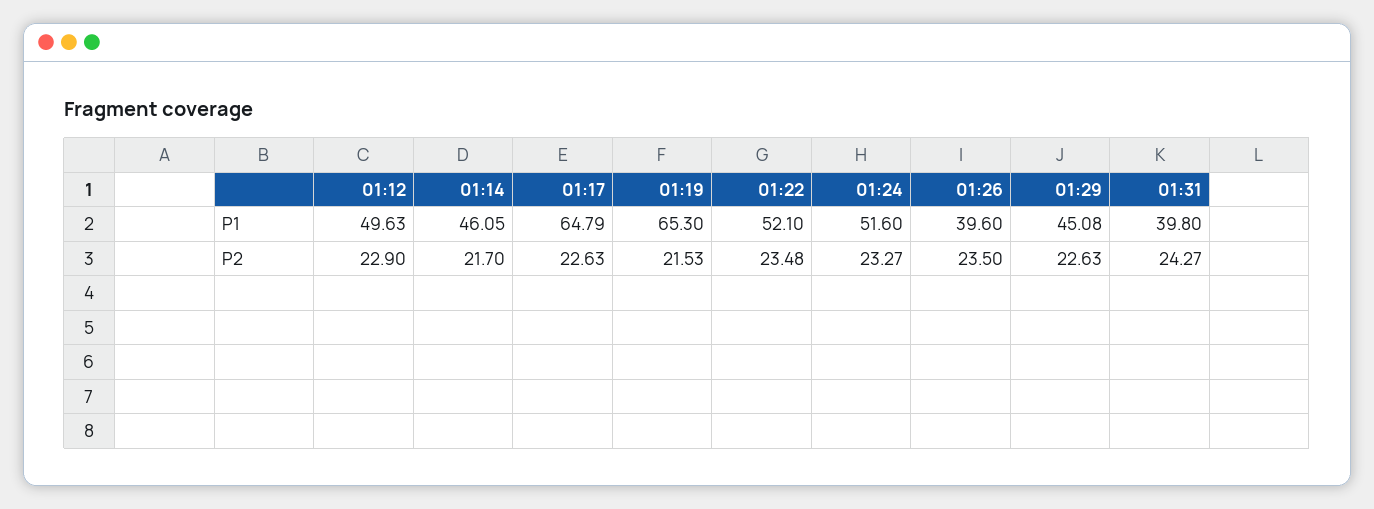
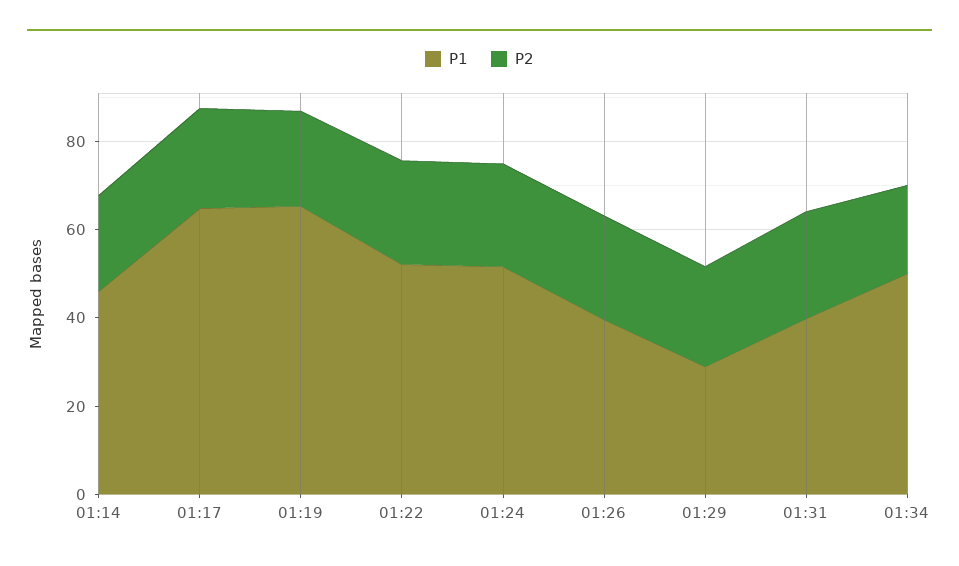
P1, 01:12: 49.63 -> none
P1, 01:29: 45.08 -> 30
P2, 01:12: 22.9 -> none
P1, 01:34: none -> 50
P2, 01:34: none -> 20

